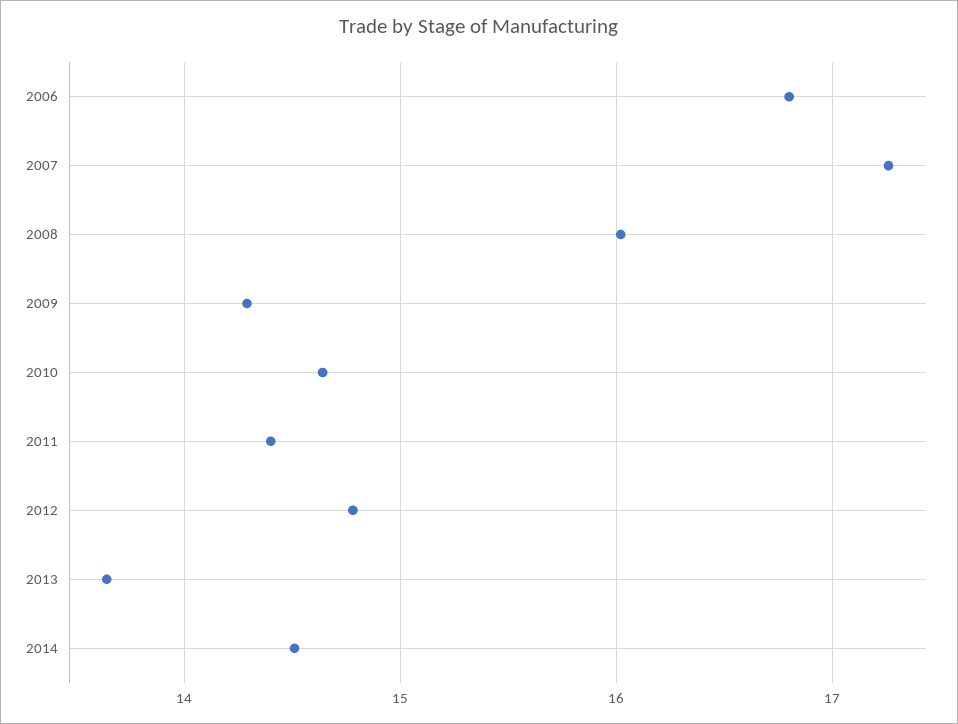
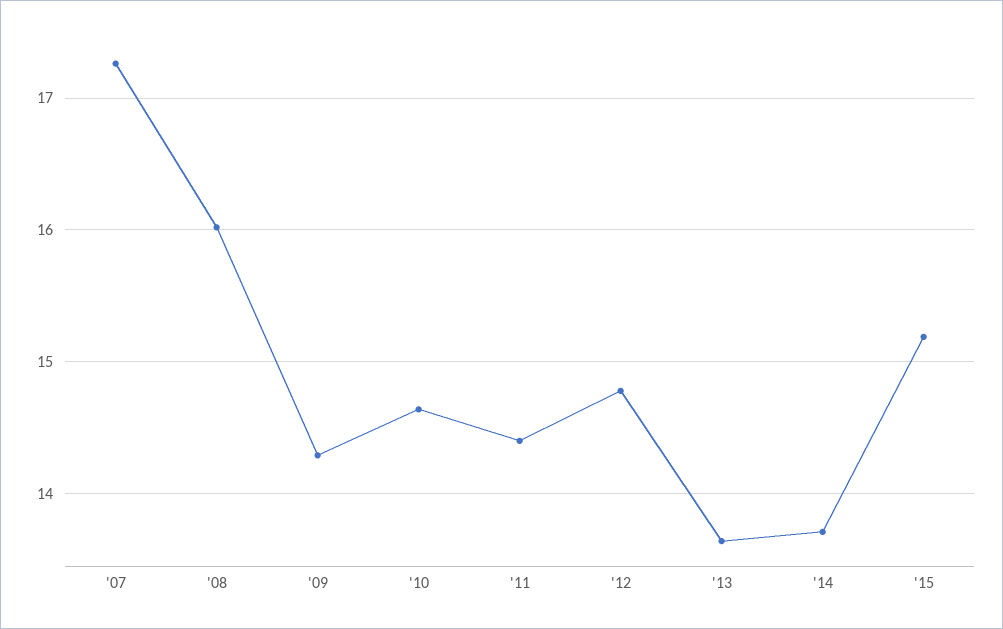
2006: 16.8 -> none
2014: 14.5 -> 13.7
'15: none -> 15.2

